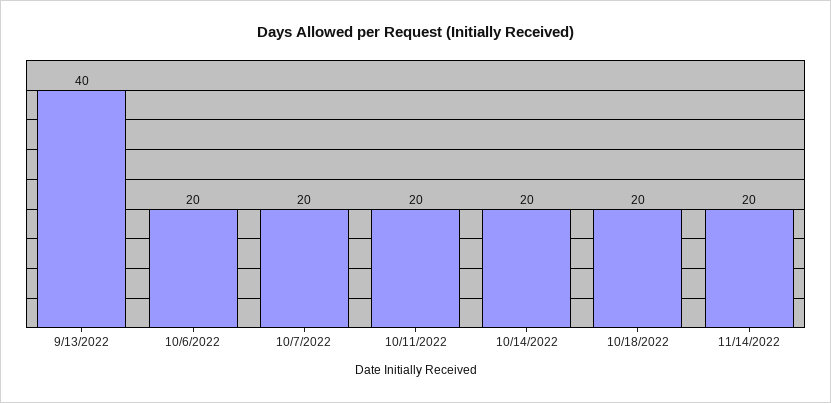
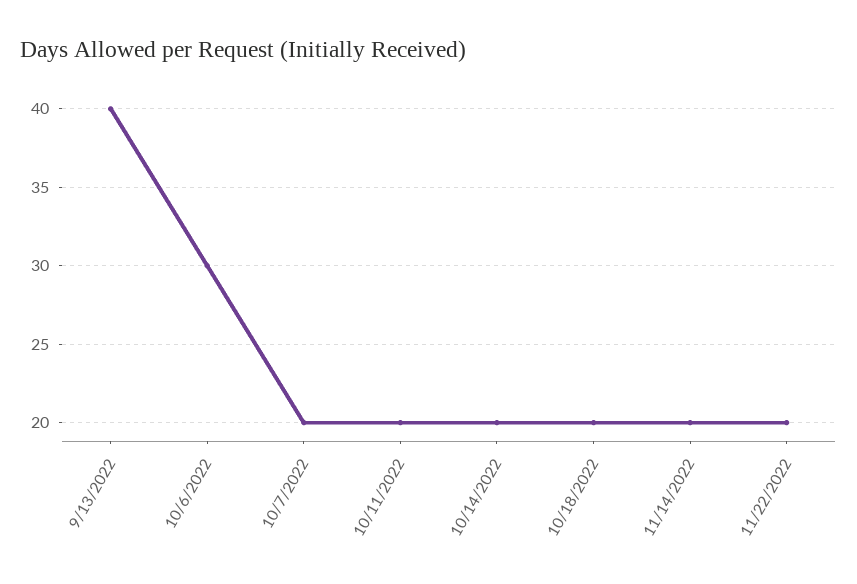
10/6/2022: 20 -> 30
11/22/2022: none -> 20

